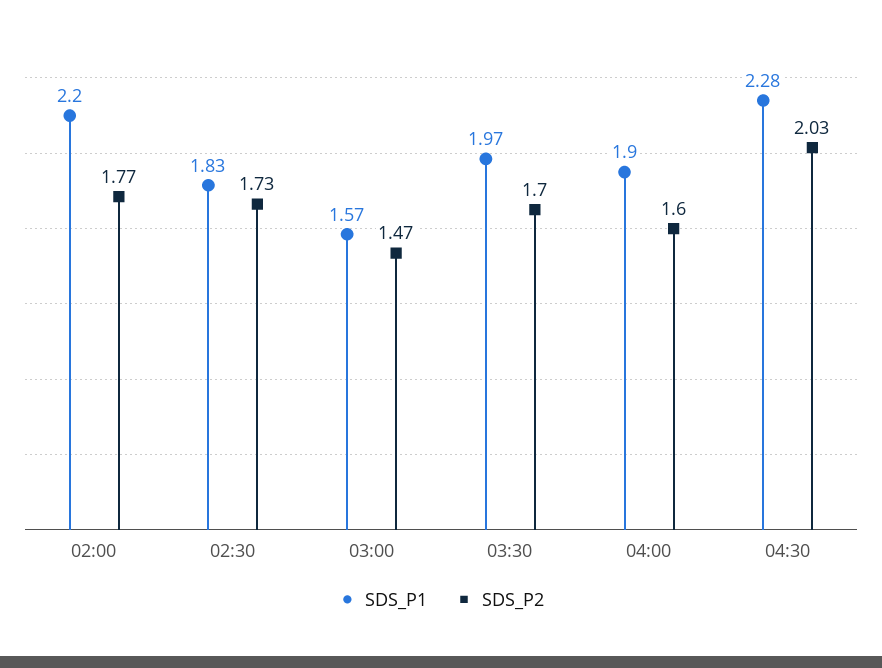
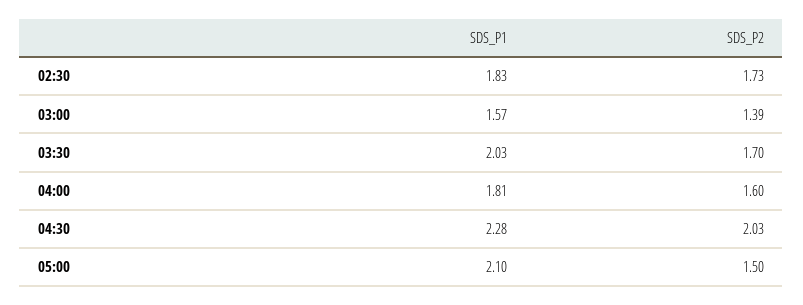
SDS_P1, 02:00: 2.2 -> none
SDS_P2, 02:00: 1.77 -> none
SDS_P2, 03:00: 1.47 -> 1.39
SDS_P1, 03:30: 1.97 -> 2.03
SDS_P1, 04:00: 1.9 -> 1.81
SDS_P1, 05:00: none -> 2.1
SDS_P2, 05:00: none -> 1.5

